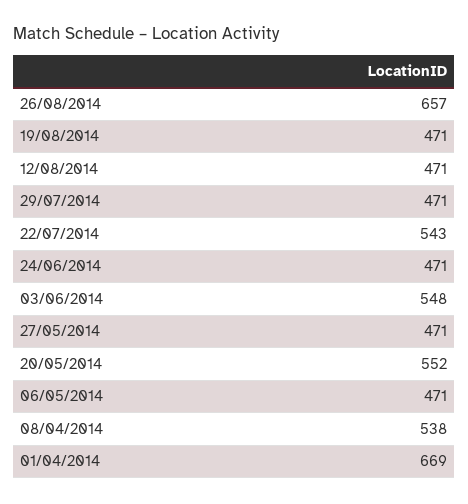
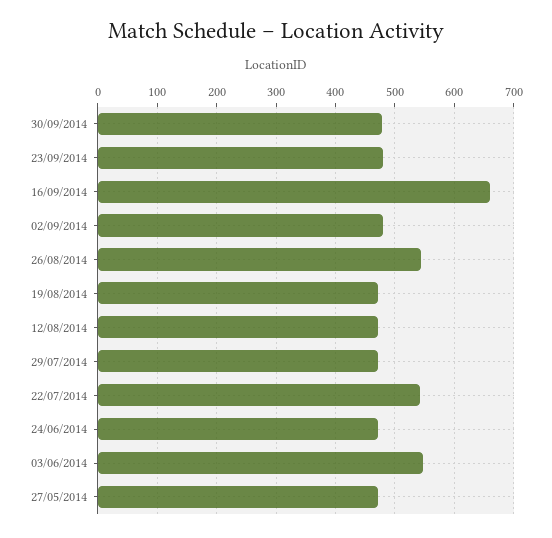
26/08/2014: 657 -> 540
20/05/2014: 552 -> none
06/05/2014: 471 -> none
08/04/2014: 538 -> none
01/04/2014: 669 -> none
30/09/2014: none -> 480
23/09/2014: none -> 480
16/09/2014: none -> 660
02/09/2014: none -> 480

